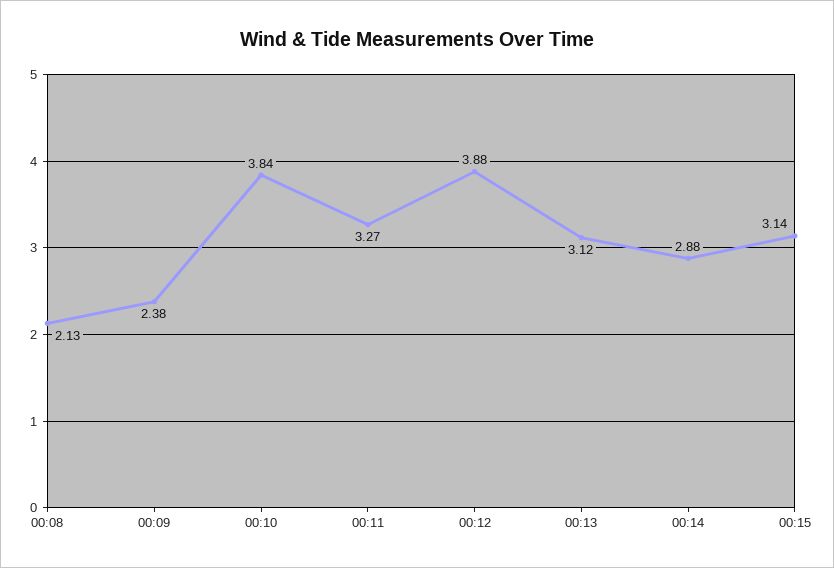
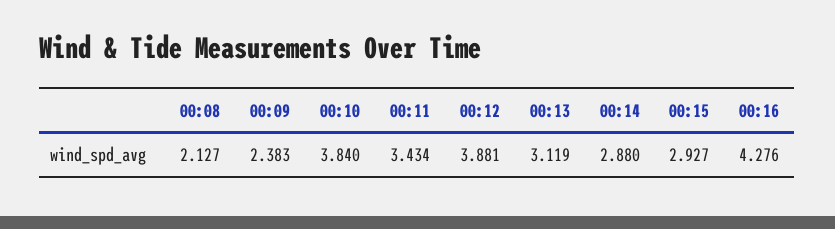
00:11: 3.27 -> 3.434
00:15: 3.14 -> 2.927
00:16: none -> 4.276

